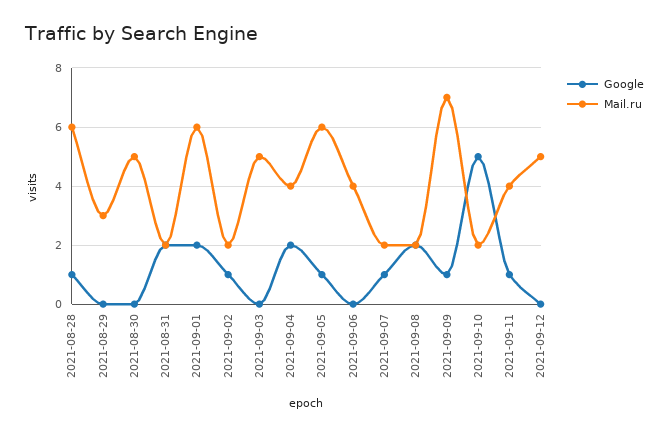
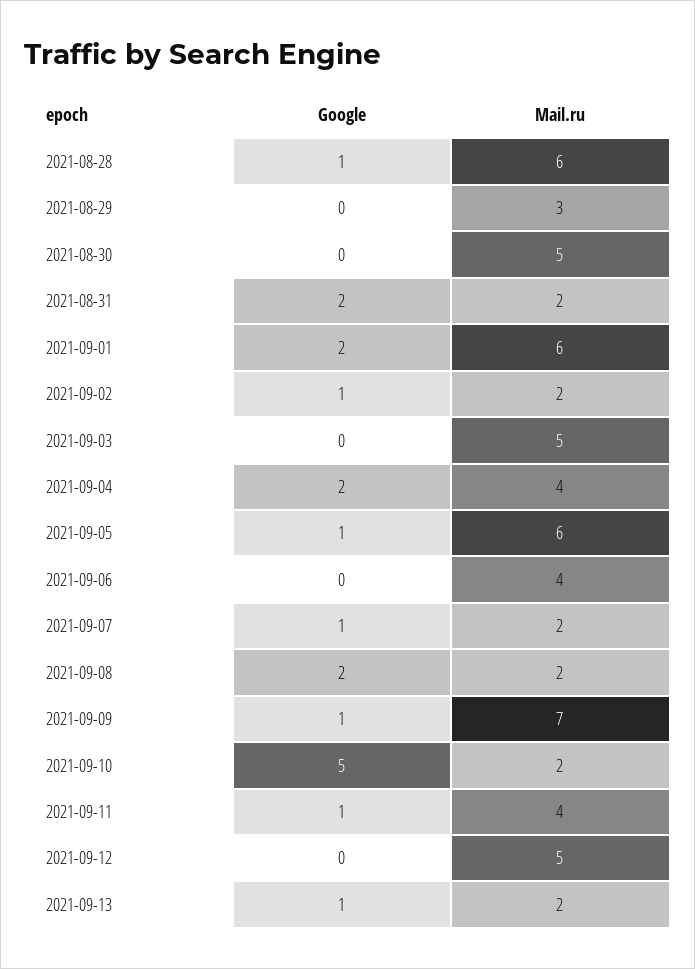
Google, 2021-09-13: none -> 1
Mail.ru, 2021-09-13: none -> 2

